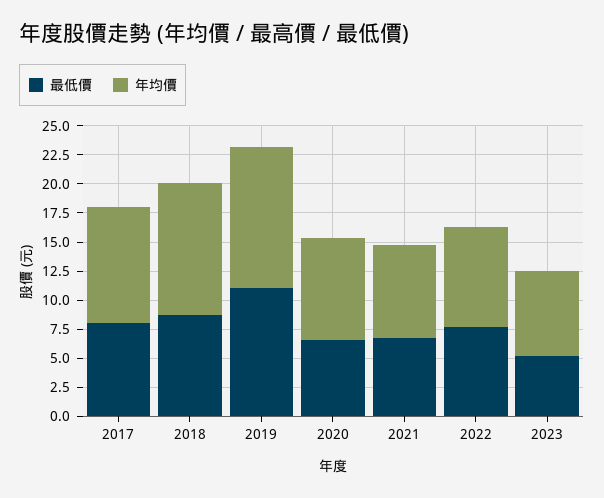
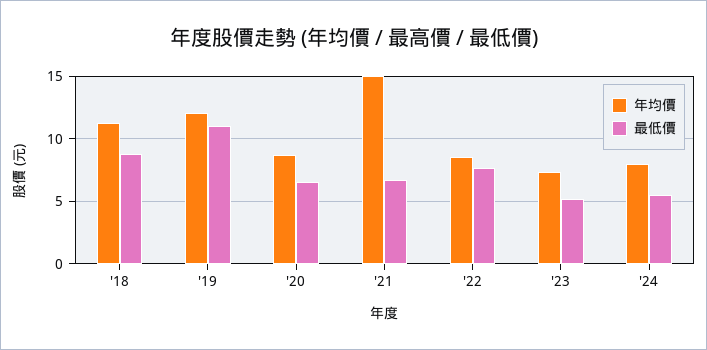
最低價, 2017: 7.5 -> none
年均價, 2017: 10 -> none
年均價, 2021: 7.5 -> 15
年均價, '24: none -> 8
最低價, '24: none -> 5.5

